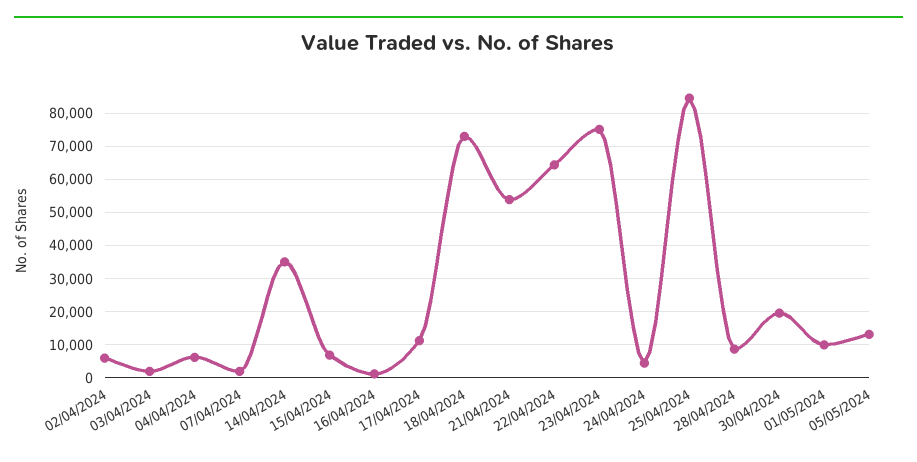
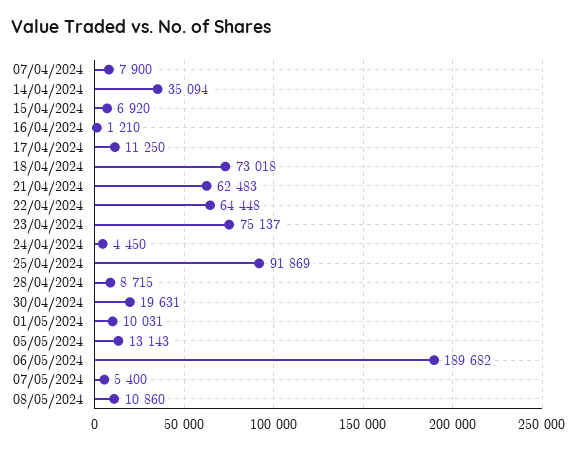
02/04/2024: 6000 -> none
03/04/2024: 2000 -> none
04/04/2024: 6000 -> none
07/04/2024: 2000 -> 7900
21/04/2024: 54000 -> 62483
25/04/2024: 84000 -> 91869
06/05/2024: none -> 189682
07/05/2024: none -> 5400
08/05/2024: none -> 10860

